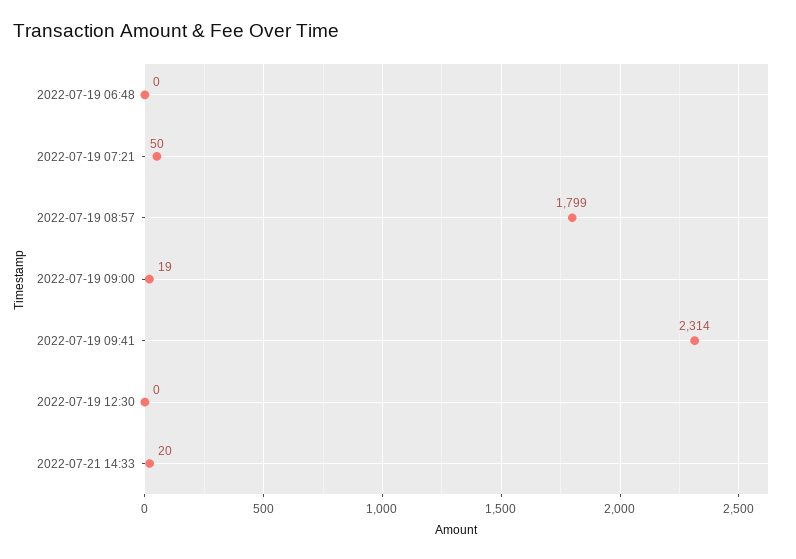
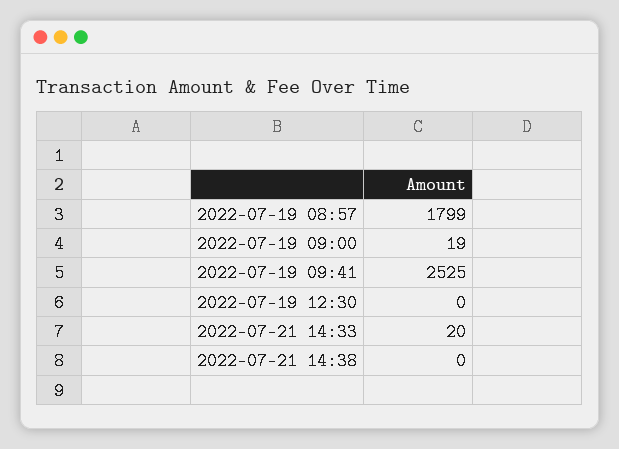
2022-07-19 06:48: 0 -> none
2022-07-19 07:21: 50 -> none
2022-07-19 09:41: 2314 -> 2525
2022-07-21 14:38: none -> 0

